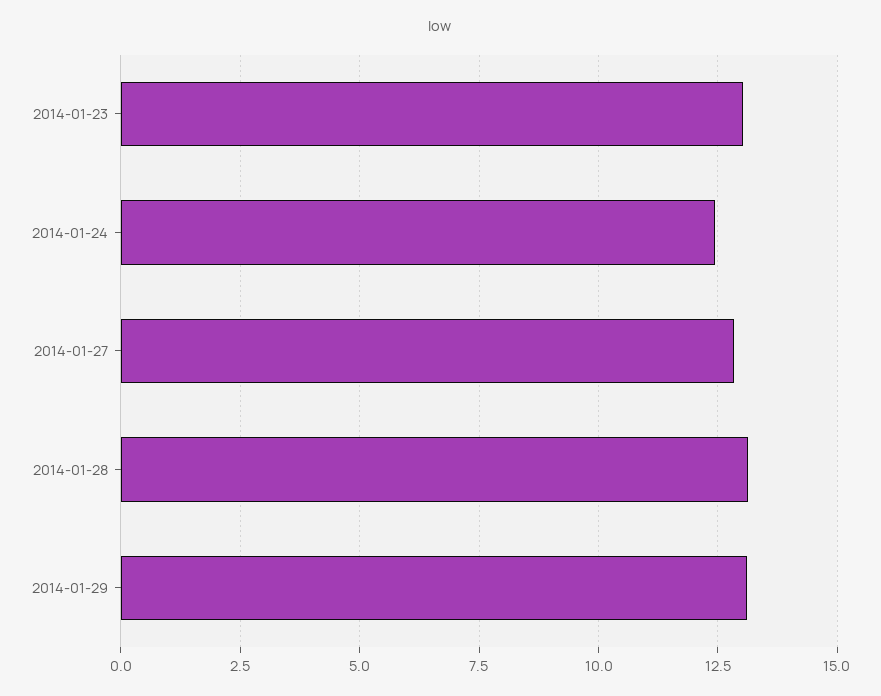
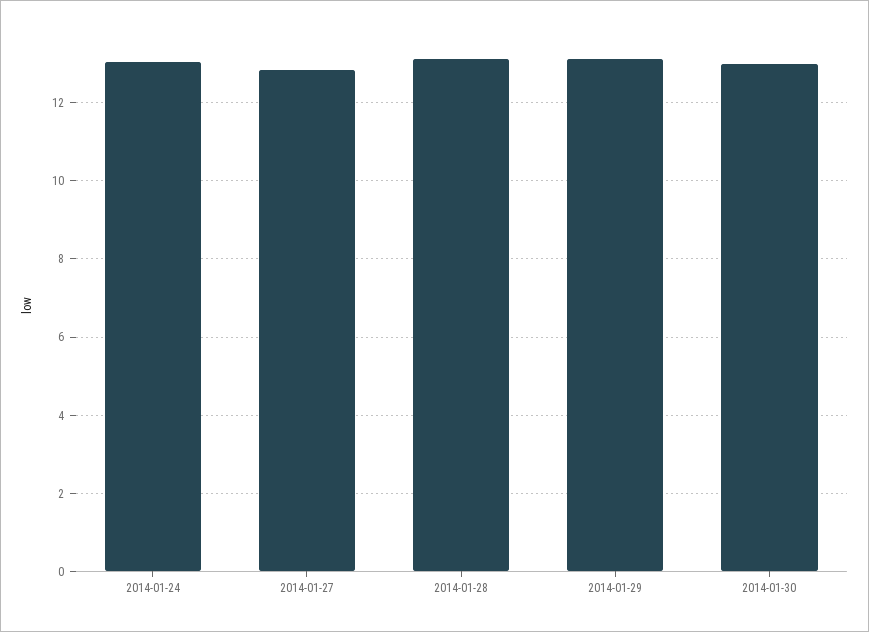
2014-01-23: 13 -> none
2014-01-24: 12.5 -> 13
2014-01-30: none -> 13

